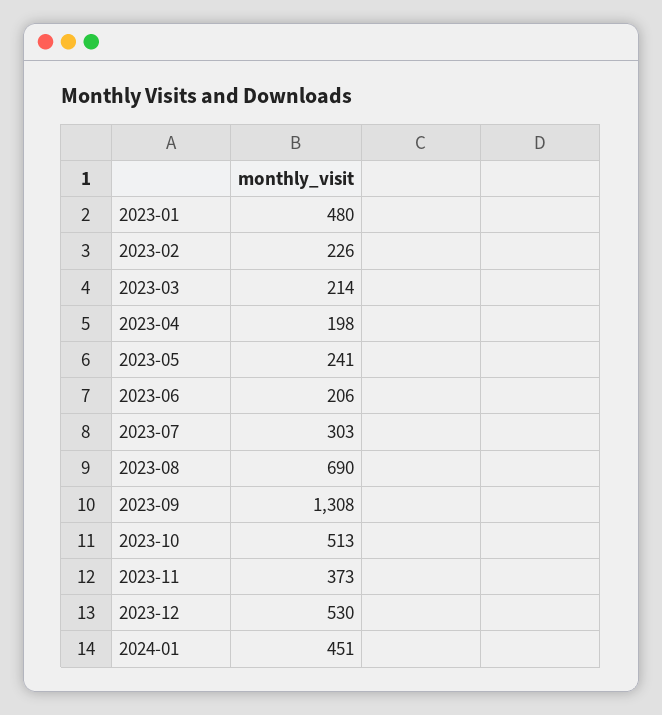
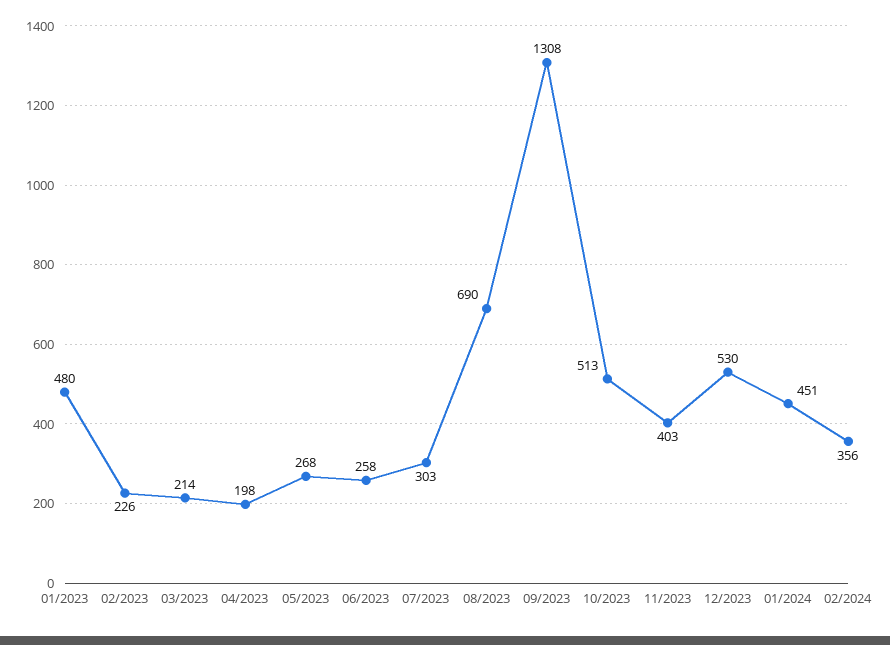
2023-05: 241 -> 268
2023-06: 206 -> 258
2023-11: 373 -> 403
02/2024: none -> 356

